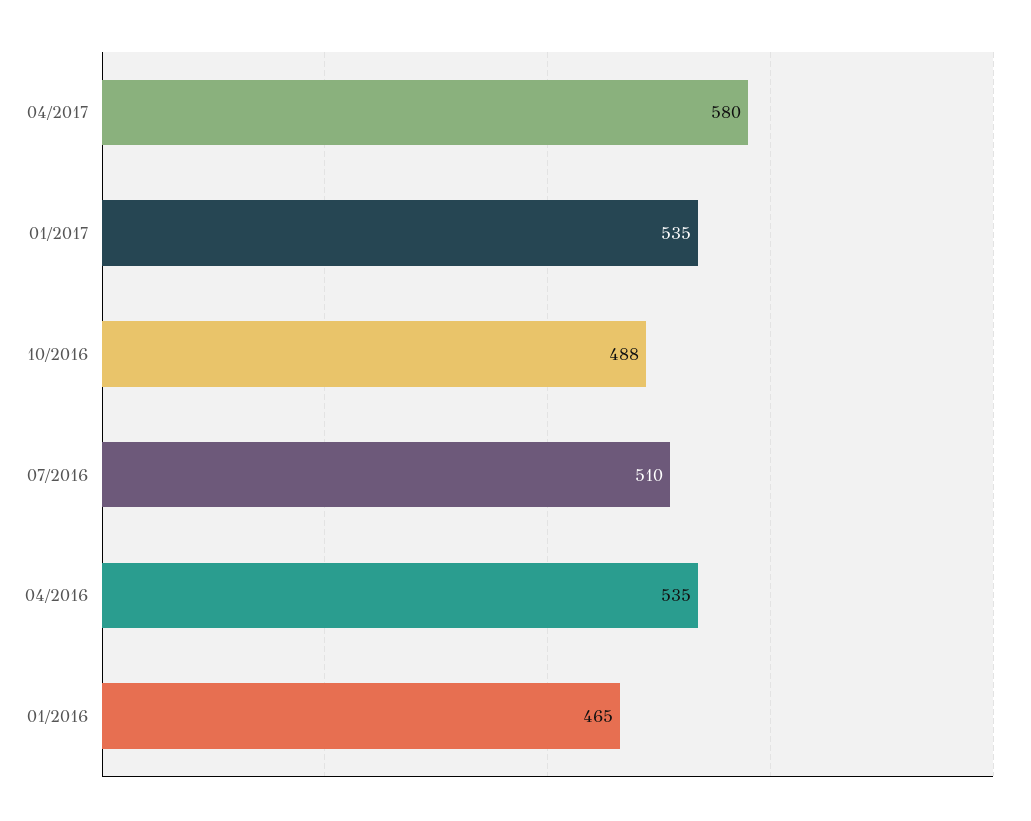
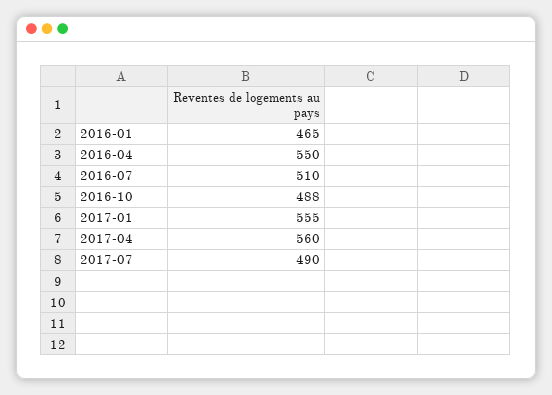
04/2017: 580 -> 560
01/2017: 535 -> 555
04/2016: 535 -> 550
2017-07: none -> 490

